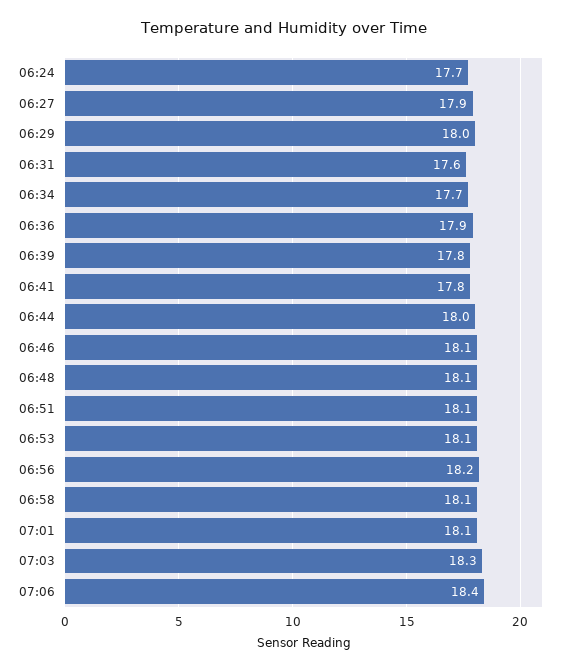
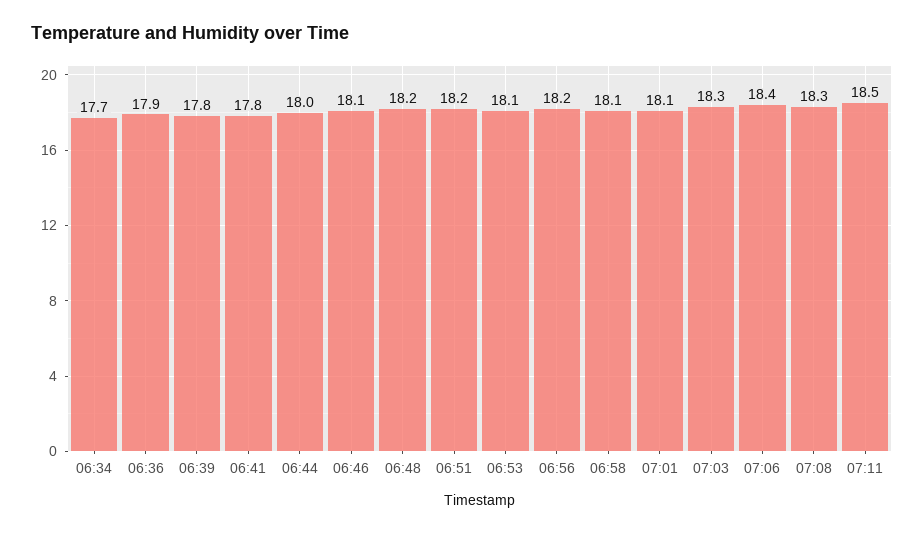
06:24: 17.7 -> none
06:27: 17.9 -> none
06:29: 18 -> none
06:31: 17.6 -> none
06:48: 18.1 -> 18.2
06:51: 18.1 -> 18.2
07:08: none -> 18.3
07:11: none -> 18.5

